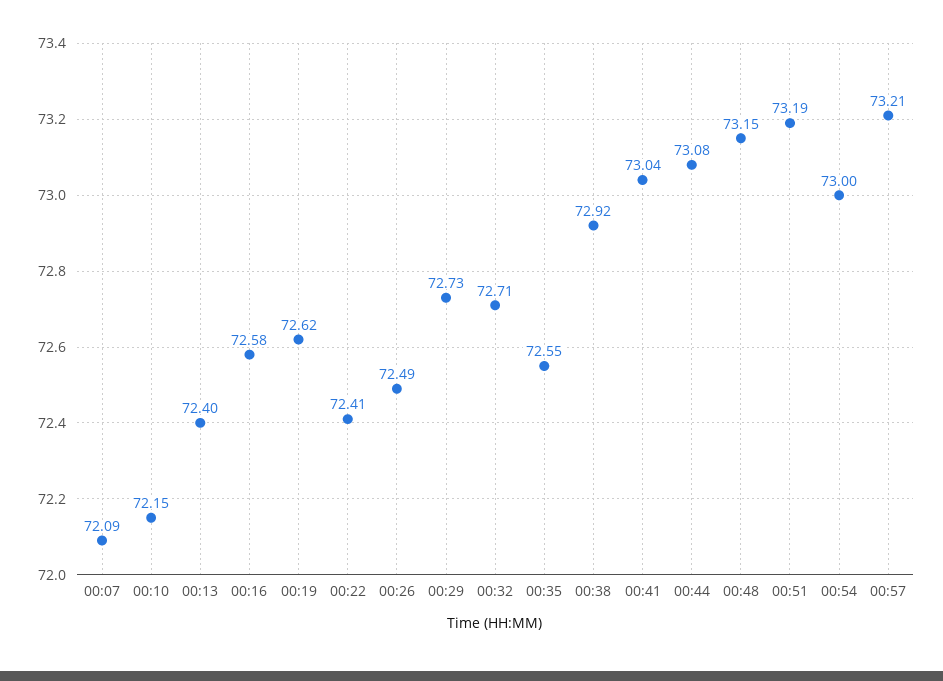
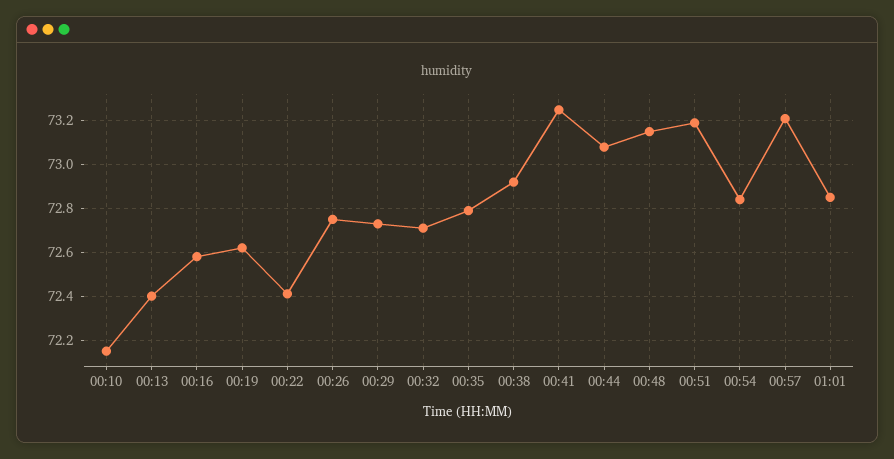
00:07: 72.09 -> none
00:26: 72.49 -> 72.75
00:35: 72.55 -> 72.8
00:41: 73.04 -> 73.25
00:54: 73 -> 72.85
01:01: none -> 72.85

